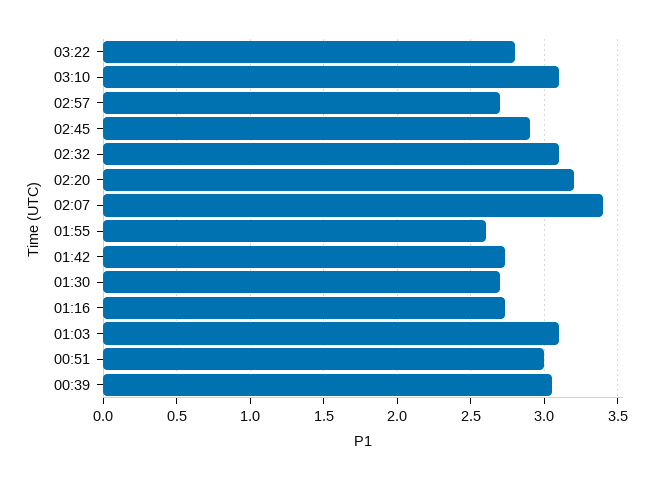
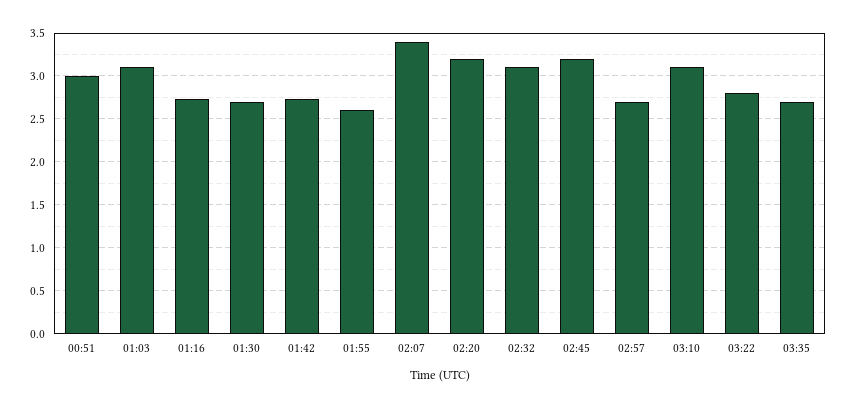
02:45: 2.9 -> 3.2
00:39: 3.05 -> none
03:35: none -> 2.7

